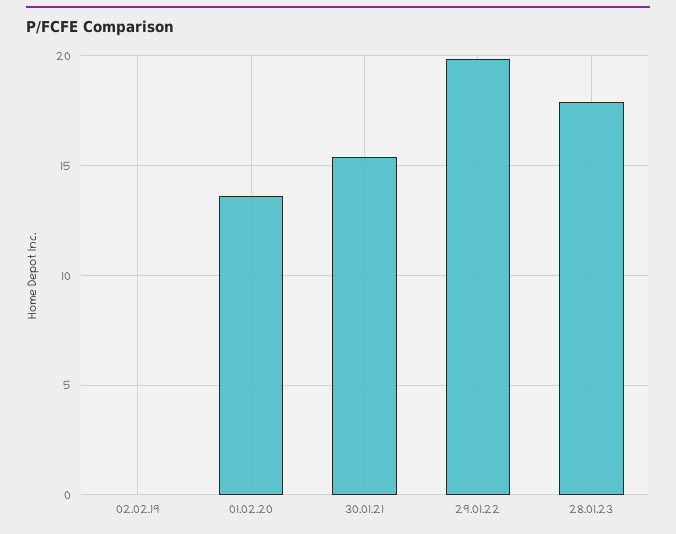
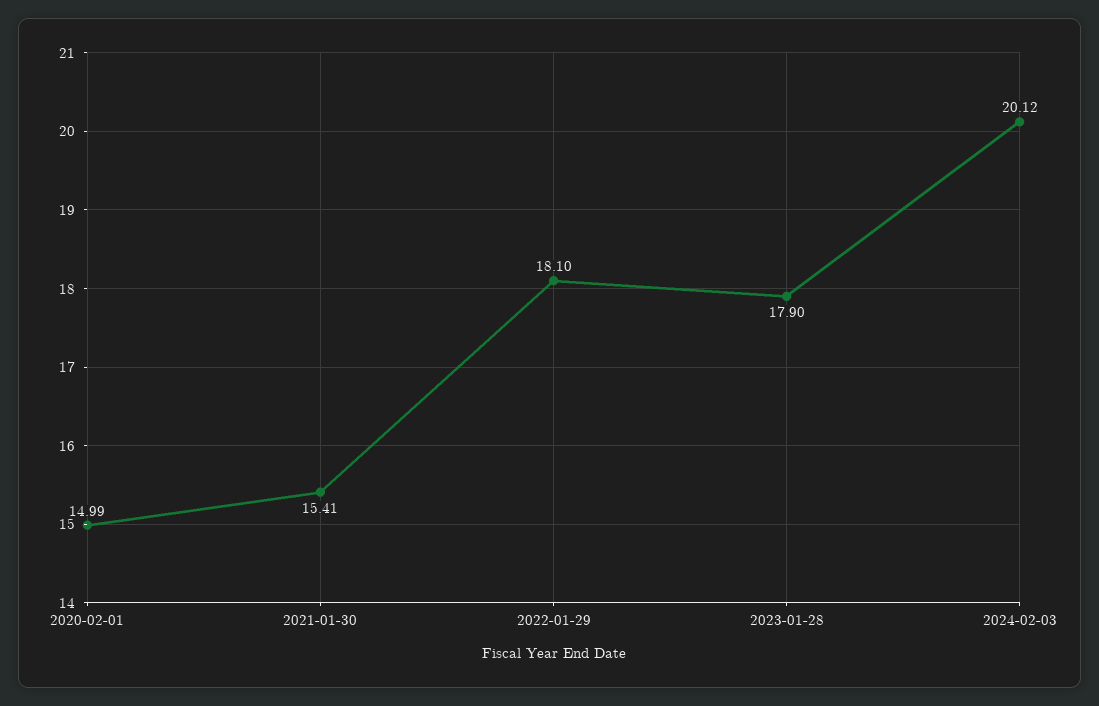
02.02.19: 0 -> none
01.02.20: 13.5 -> 14.99
29.01.22: 20 -> 18.1
2024-02-03: none -> 20.12

